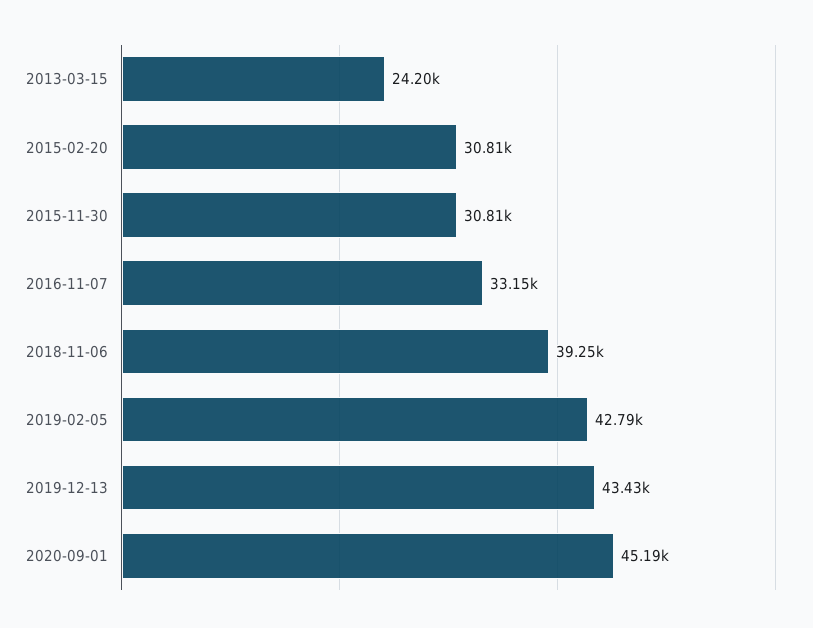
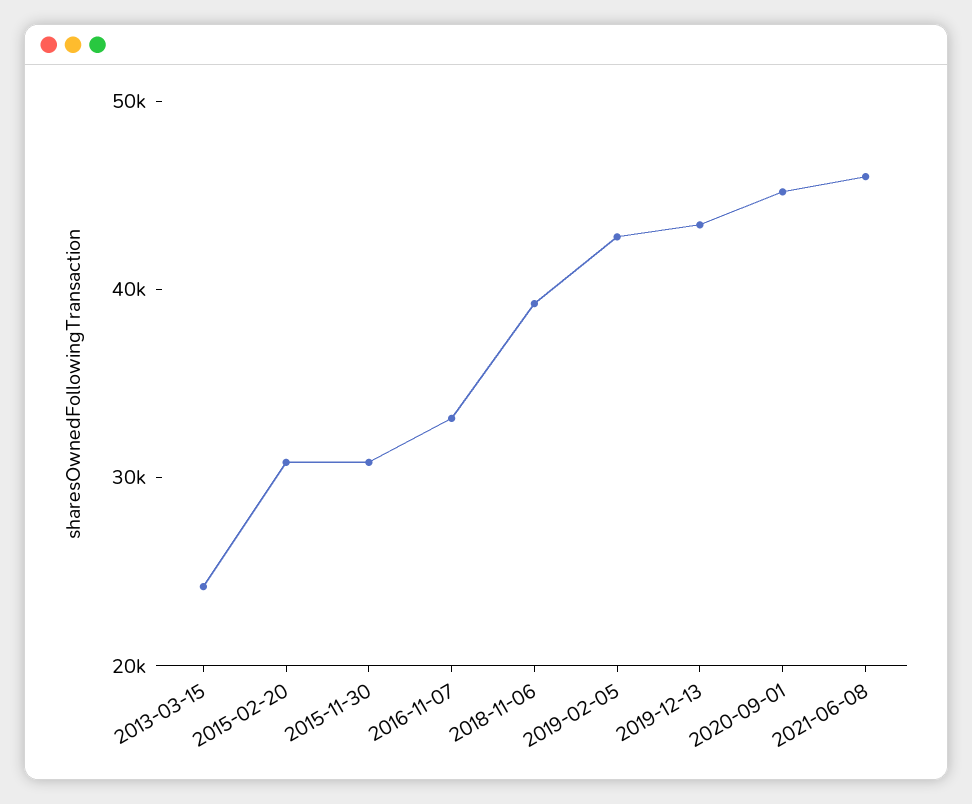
2021-06-08: none -> 46000

